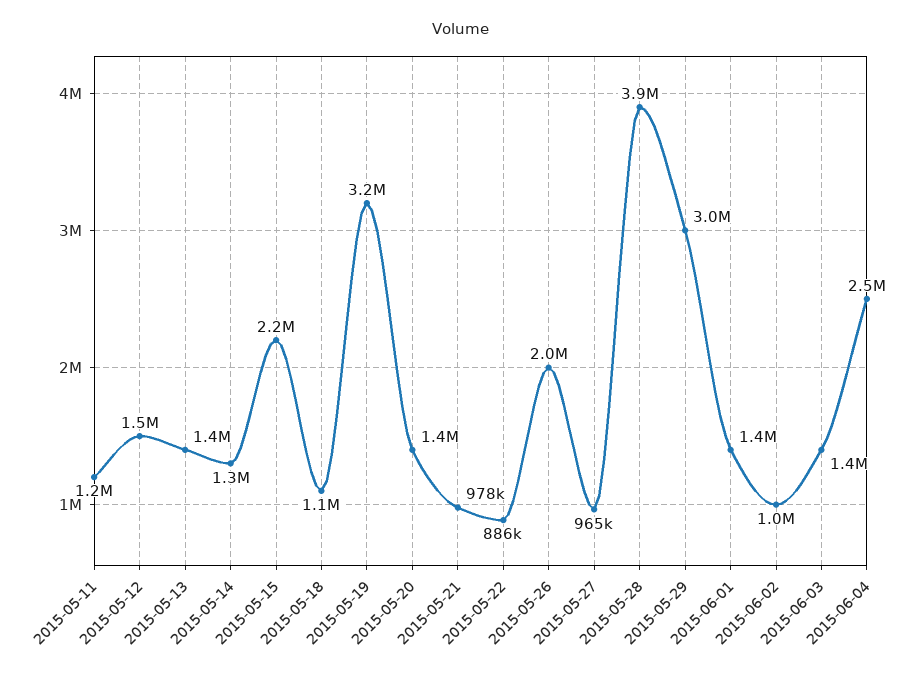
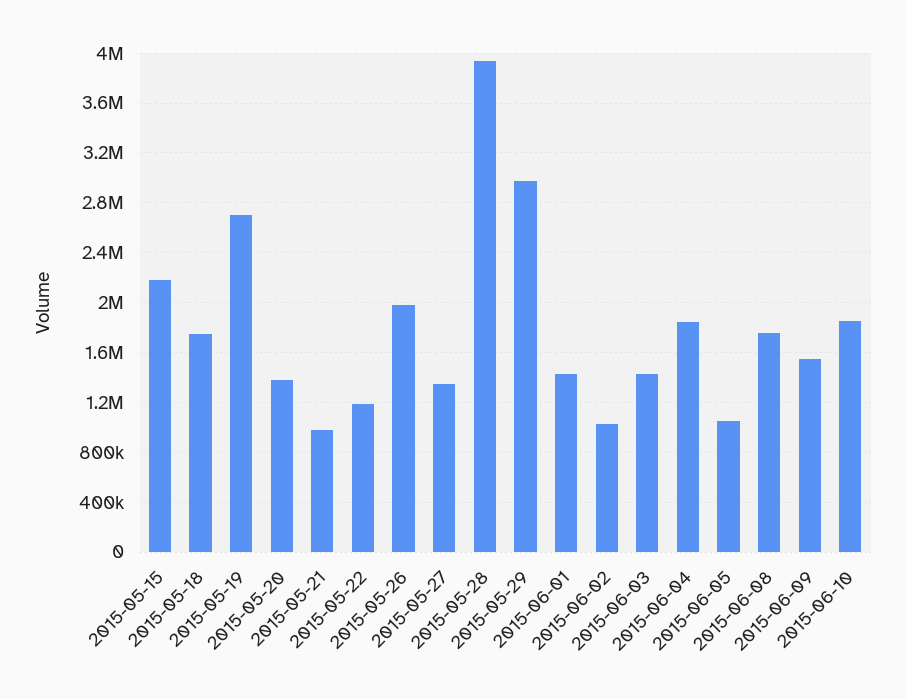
2015-05-11: 1200000 -> none
2015-05-12: 1500000 -> none
2015-05-13: 1400000 -> none
2015-05-14: 1300000 -> none
2015-05-18: 1100000 -> 1750000
2015-05-19: 3200000 -> 2700000
2015-05-22: 886000 -> 1200000
2015-05-27: 965000 -> 1350000
2015-06-04: 2500000 -> 1850000
2015-06-05: none -> 1050000
2015-06-08: none -> 1750000
2015-06-09: none -> 1550000
2015-06-10: none -> 1850000

